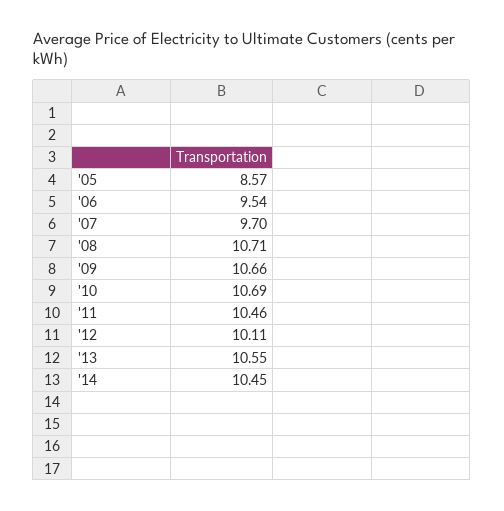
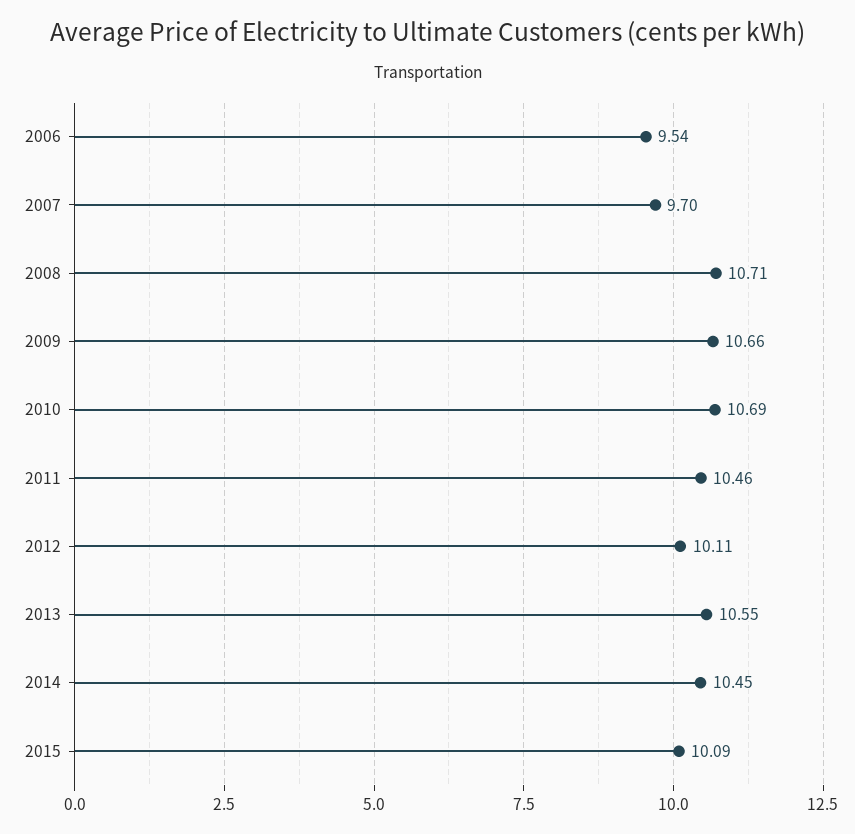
'05: 8.57 -> none
2015: none -> 10.09

